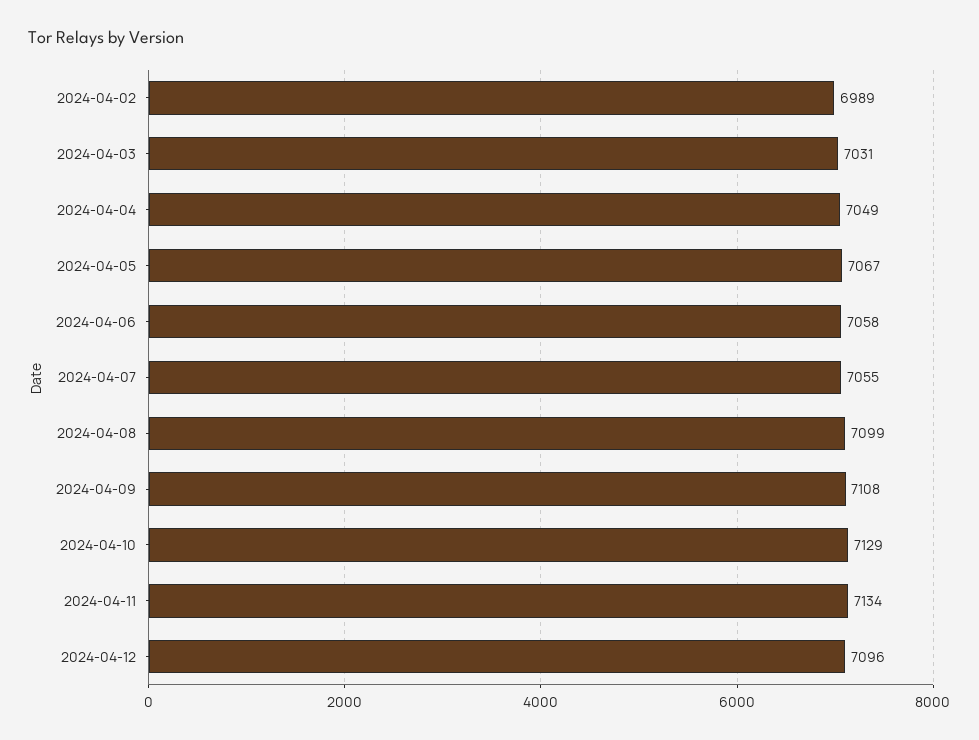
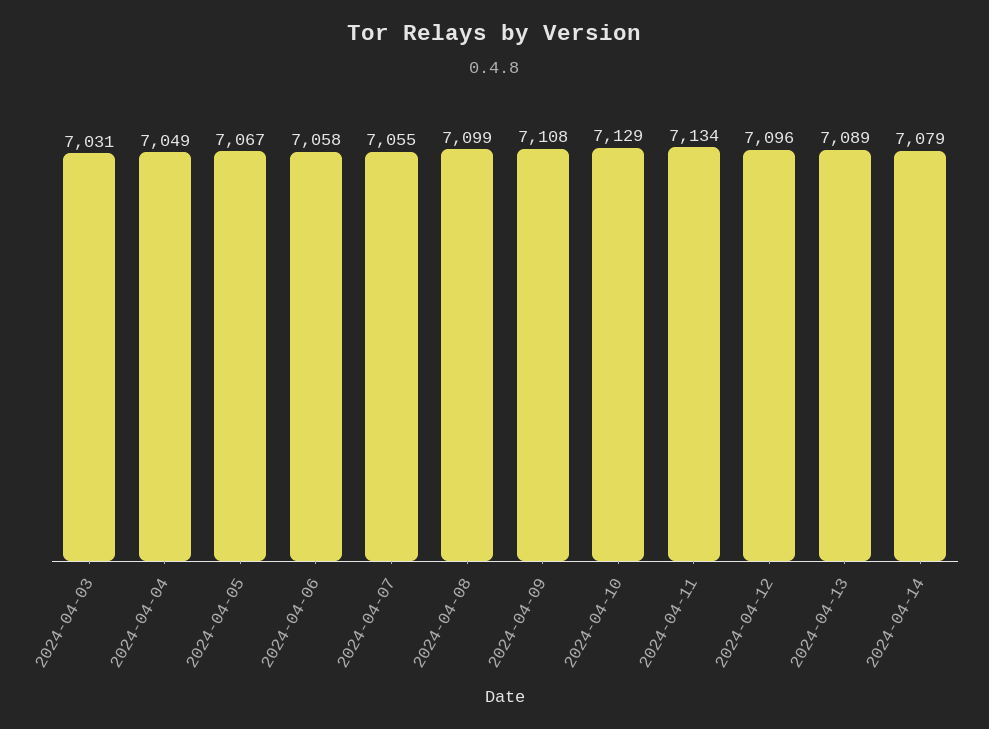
2024-04-02: 6989 -> none
2024-04-13: none -> 7089
2024-04-14: none -> 7079

